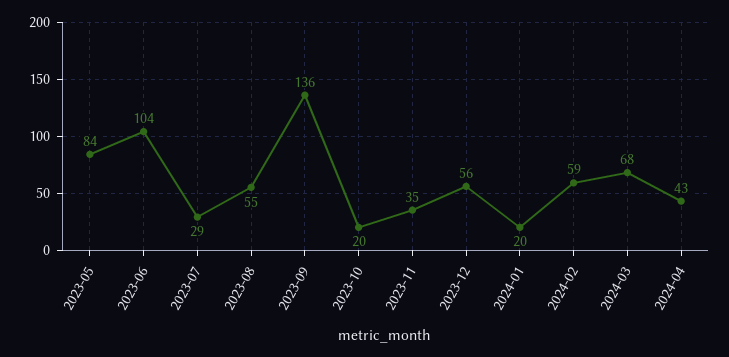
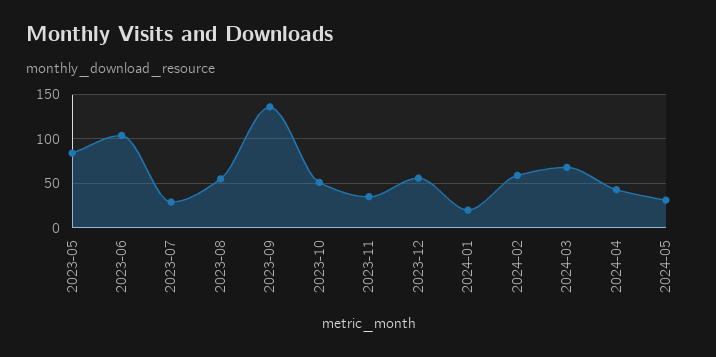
2023-10: 20 -> 50
2024-05: none -> 30

